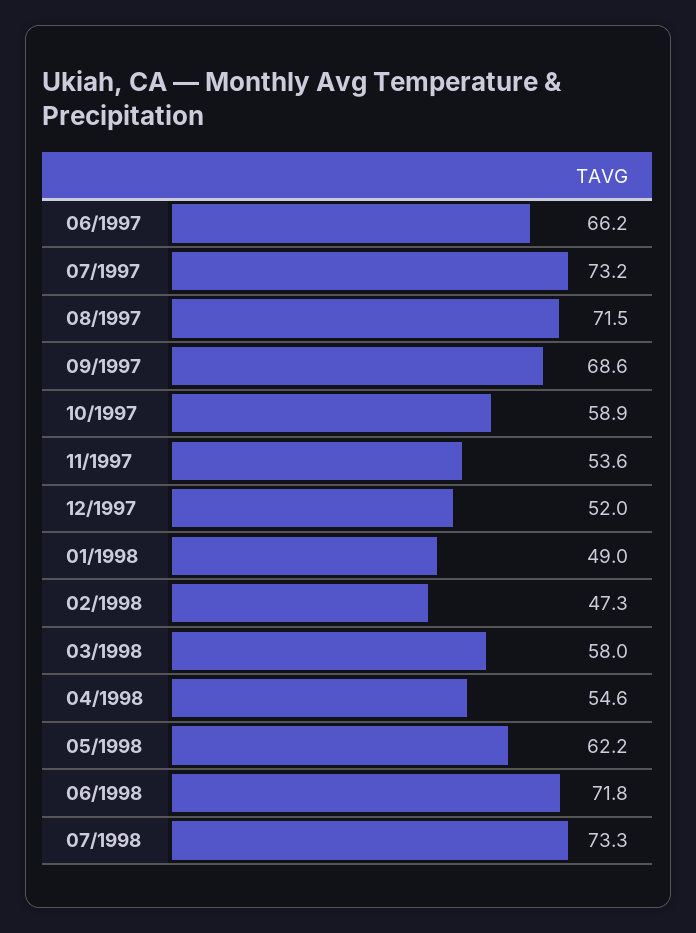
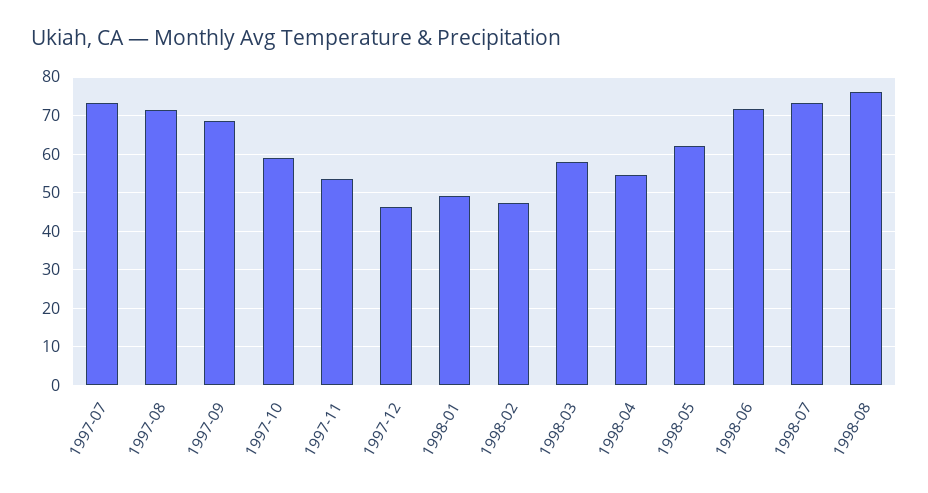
06/1997: 66.2 -> none
12/1997: 52 -> 46
1998-08: none -> 76

